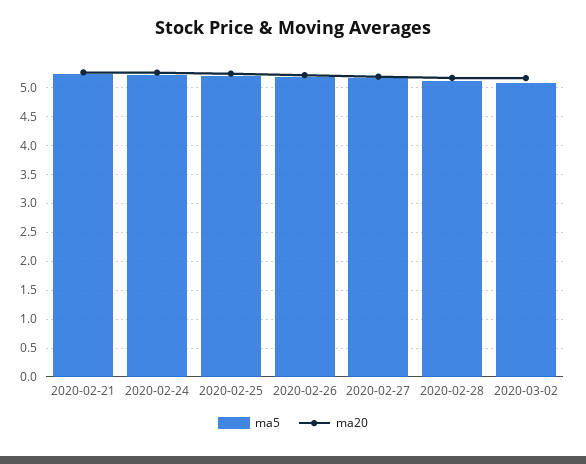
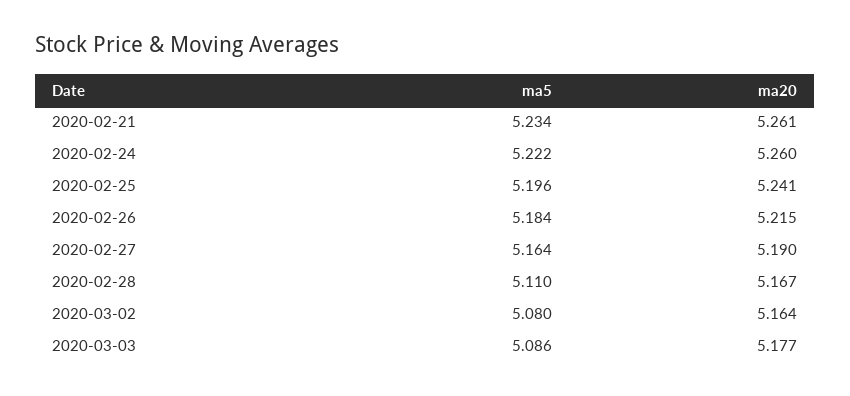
ma5, 2020-03-03: none -> 5.086
ma20, 2020-03-03: none -> 5.177

